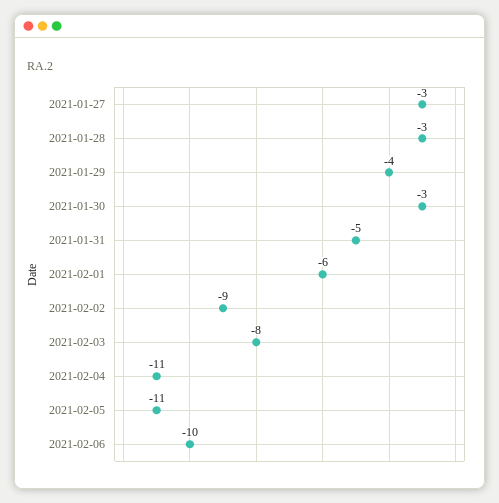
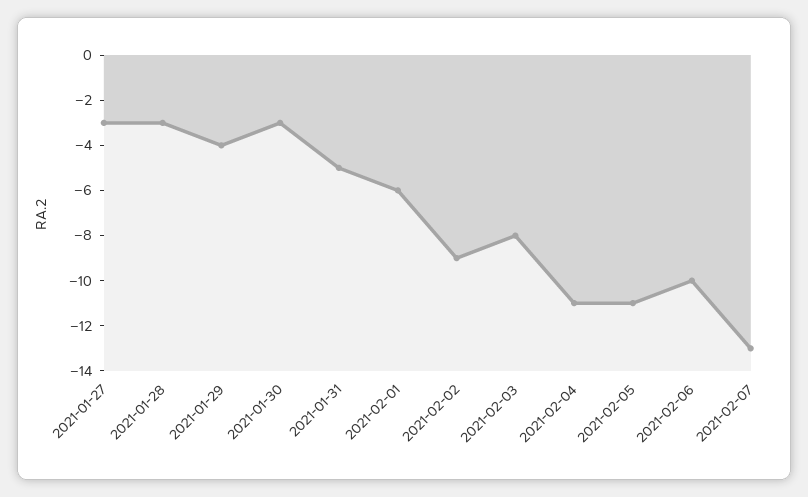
2021-02-07: none -> -13

